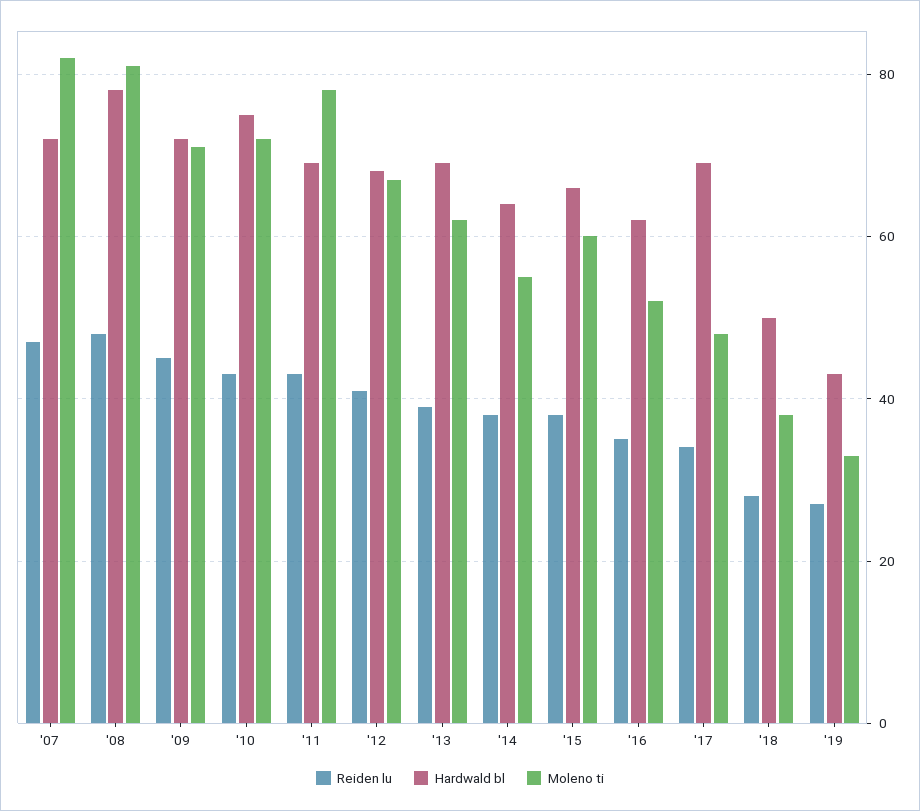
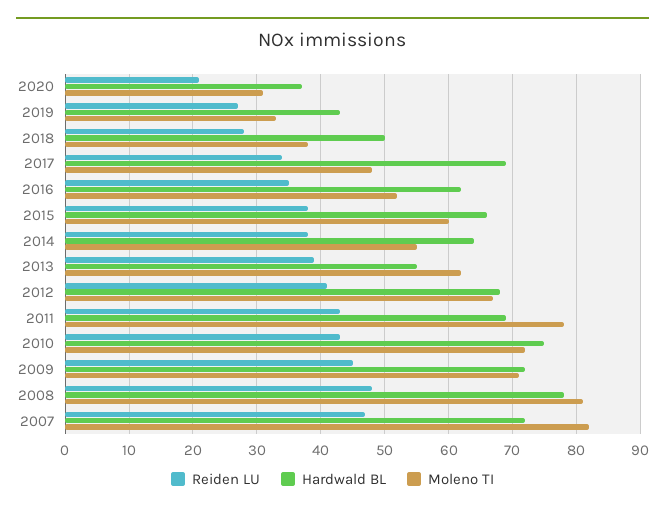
Hardwald bl, '13: 70 -> 55
Reiden lu, 2020: none -> 21
Hardwald bl, 2020: none -> 37
Moleno ti, 2020: none -> 31

